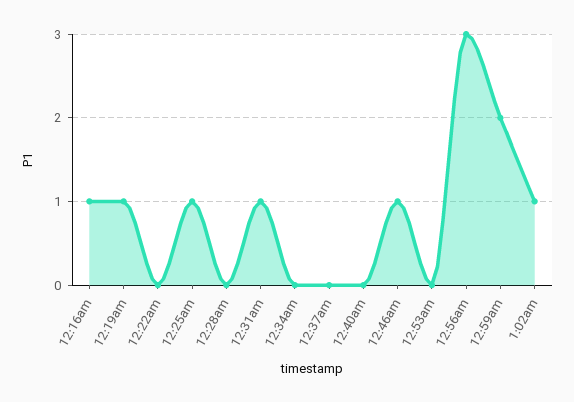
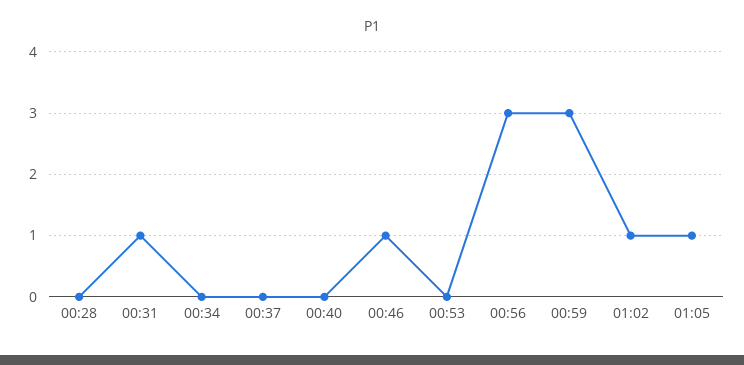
12:16am: 1 -> none
12:19am: 1 -> none
12:22am: 0 -> none
12:25am: 1 -> none
12:59am: 2 -> 3
01:05: none -> 1

